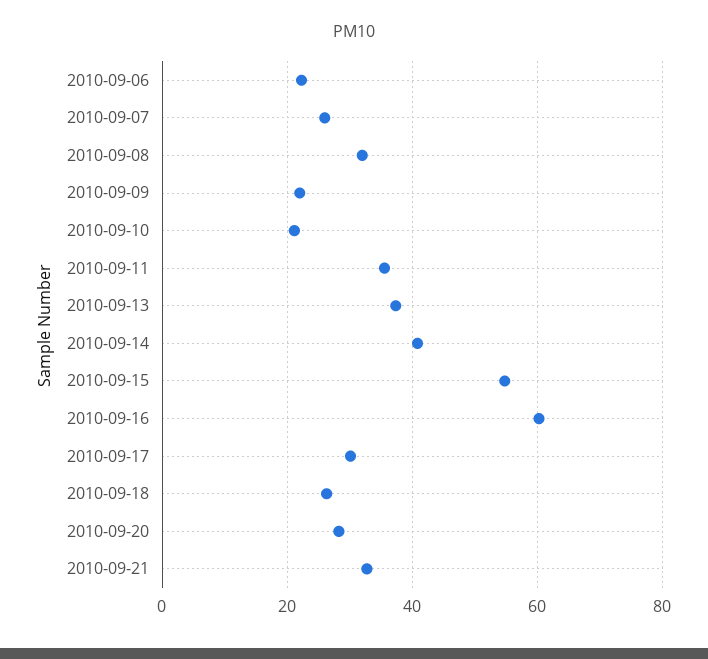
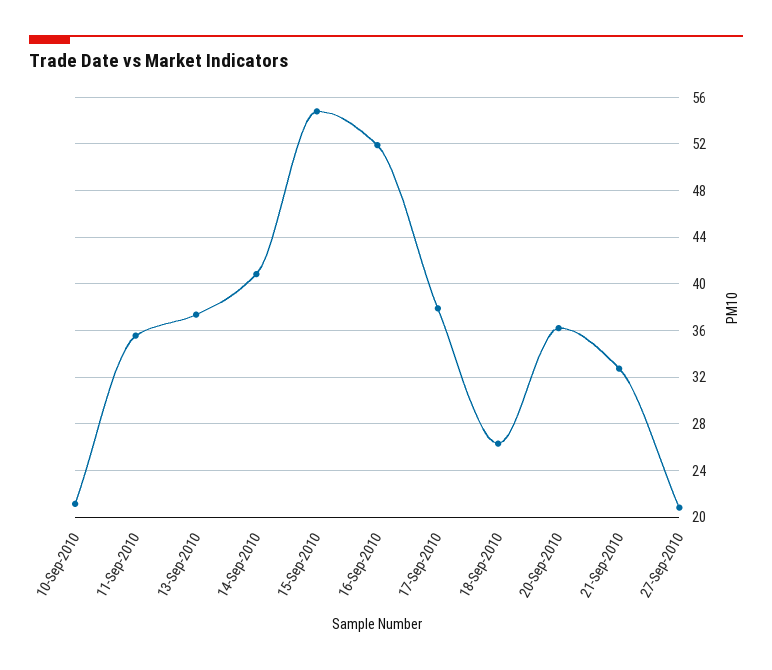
2010-09-06: 22 -> none
2010-09-07: 26 -> none
2010-09-08: 32 -> none
2010-09-09: 22 -> none
2010-09-16: 60 -> 52
2010-09-17: 30 -> 38
2010-09-20: 28 -> 36
27-Sep-2010: none -> 21

